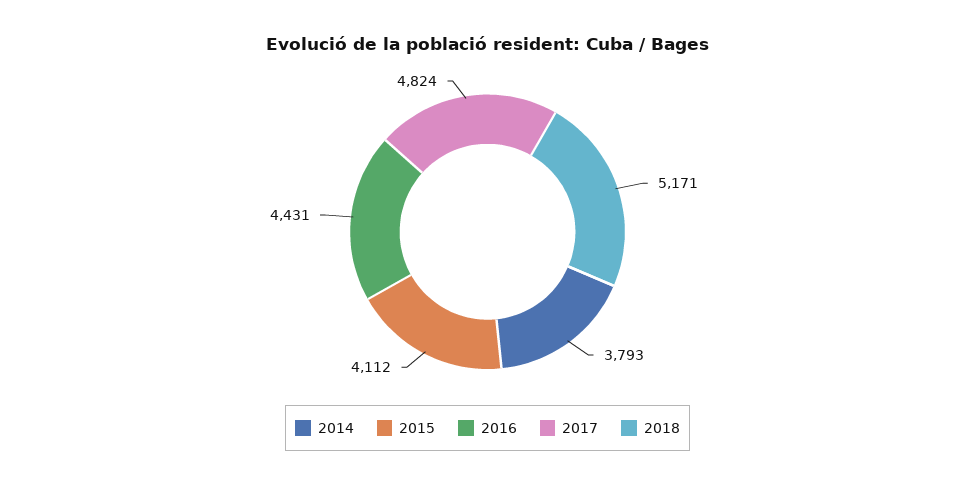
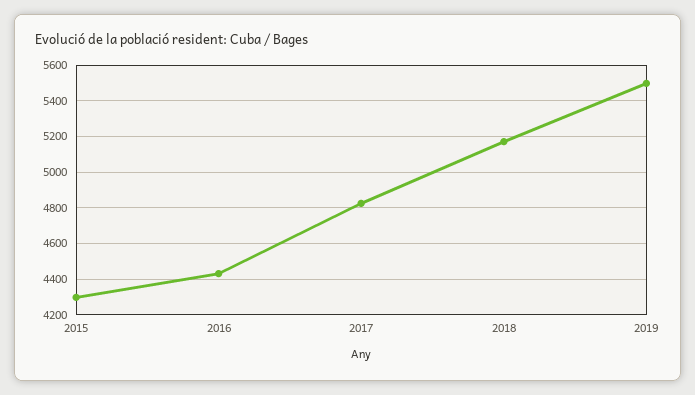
2014: 3793 -> none
2015: 4112 -> 4300
2019: none -> 5500

